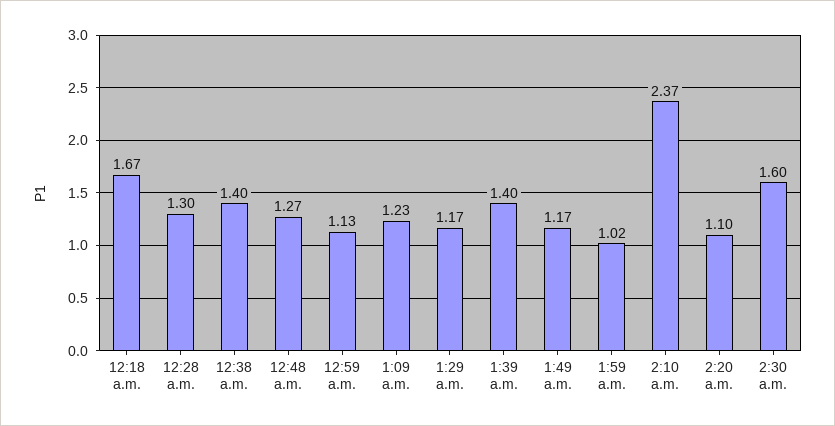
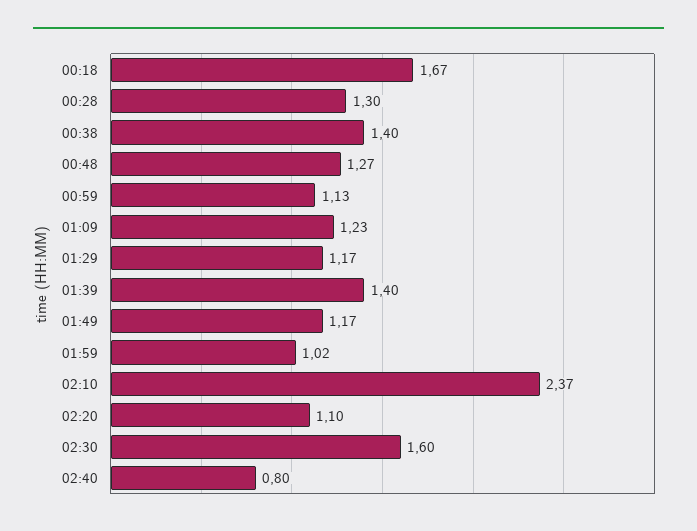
02:40: none -> 0.8

